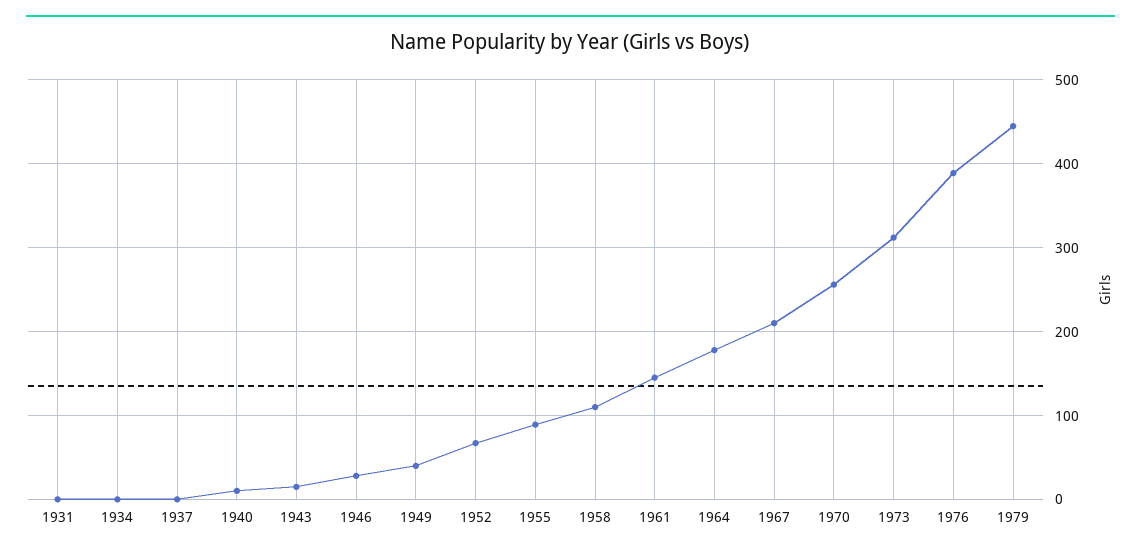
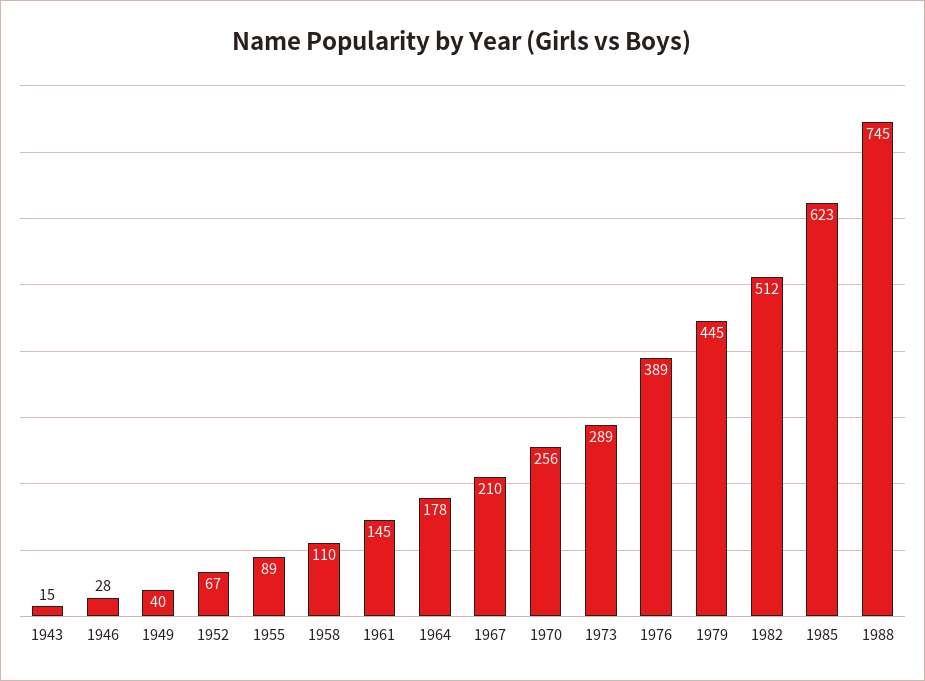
1931: 0 -> none
1934: 0 -> none
1937: 0 -> none
1940: 10 -> none
1973: 310 -> 289
1982: none -> 512
1985: none -> 623
1988: none -> 745

